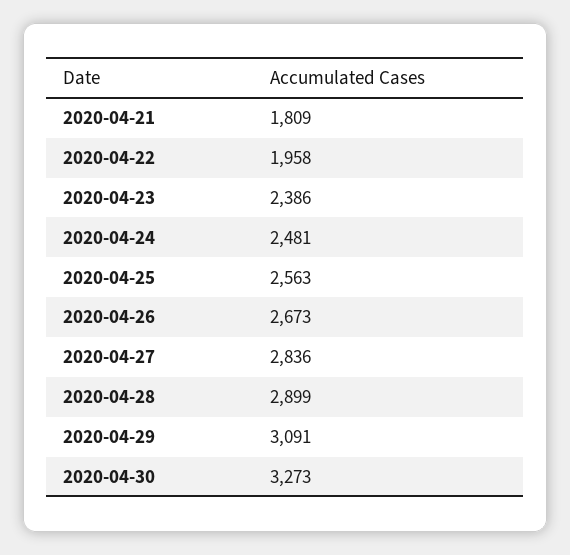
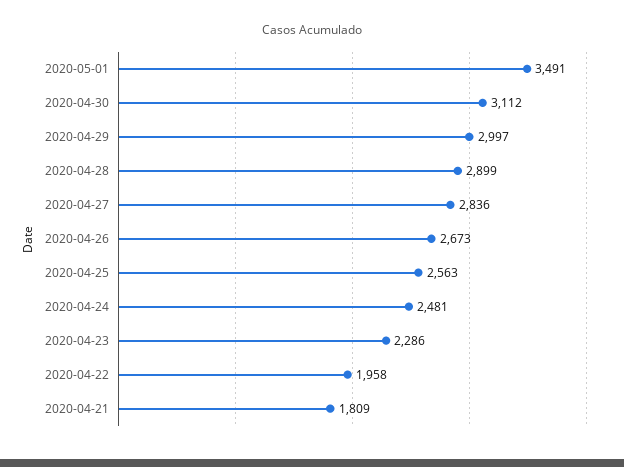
2020-04-23: 2386 -> 2286
2020-04-29: 3091 -> 2997
2020-04-30: 3273 -> 3112
2020-05-01: none -> 3491

